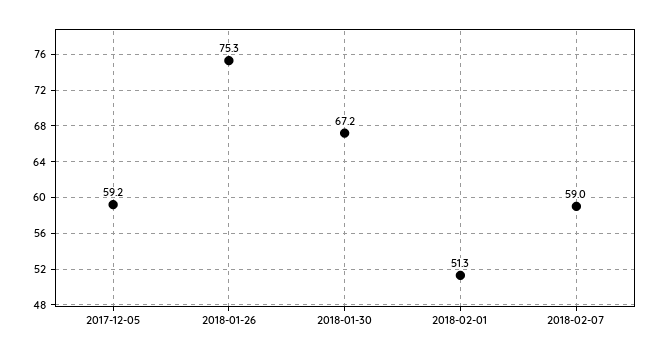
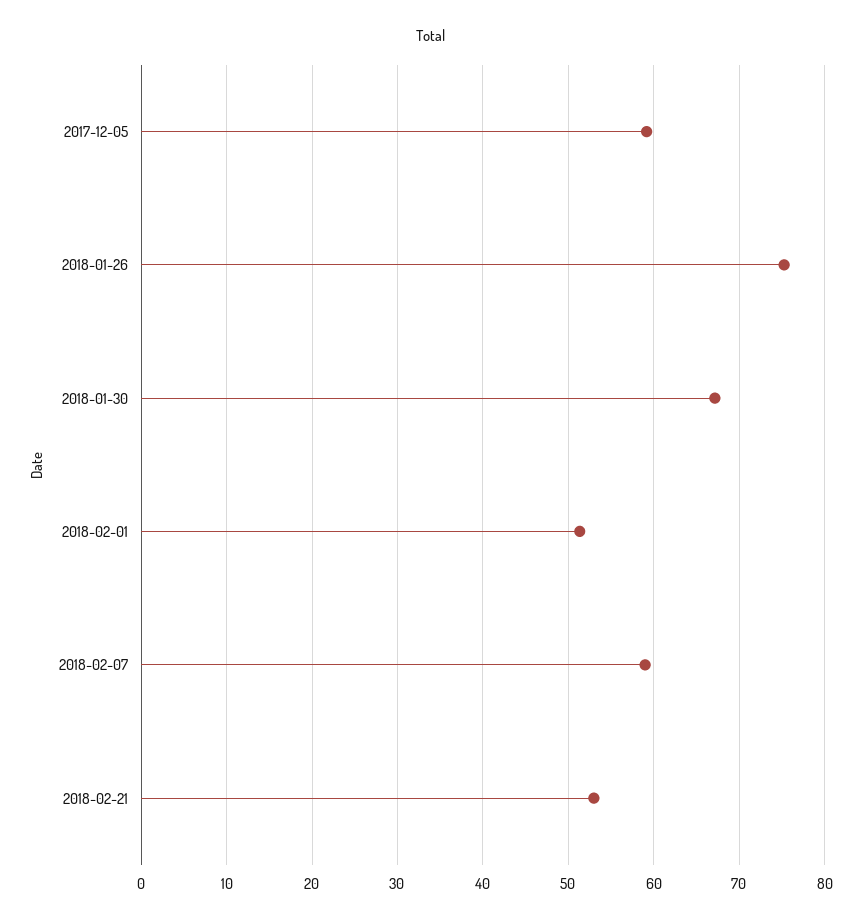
2018-02-21: none -> 53

